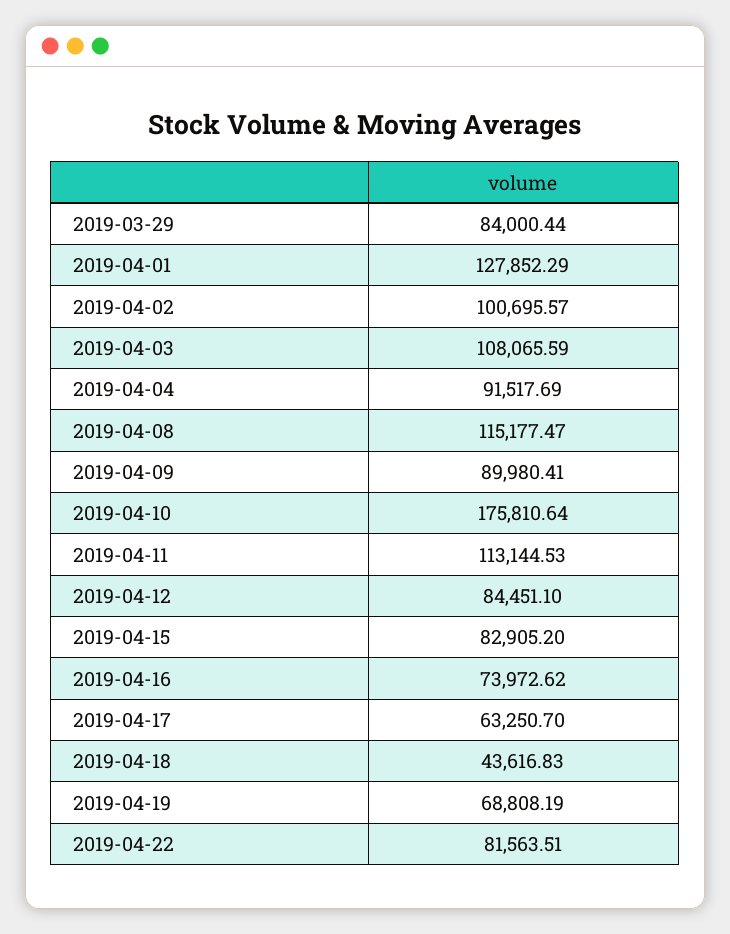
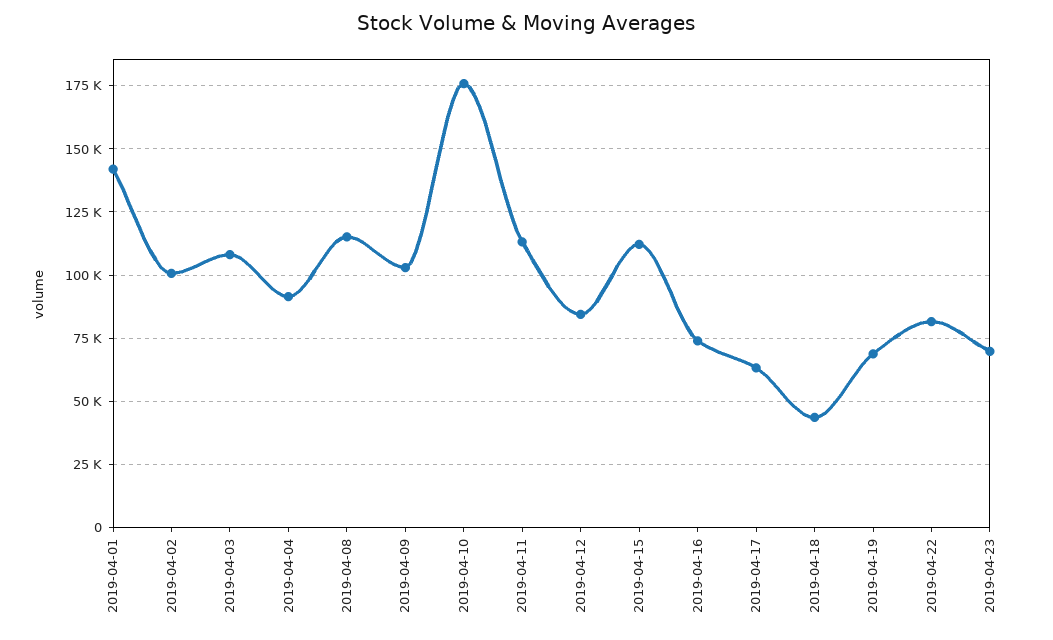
2019-03-29: 84000.44 -> none
2019-04-01: 127852.29 -> 142500
2019-04-09: 89980.41 -> 102500
2019-04-15: 82905.2 -> 112500
2019-04-23: none -> 70000

